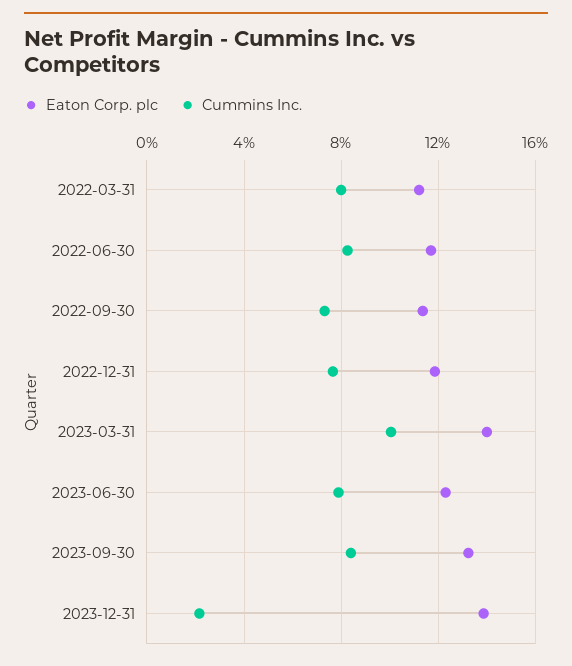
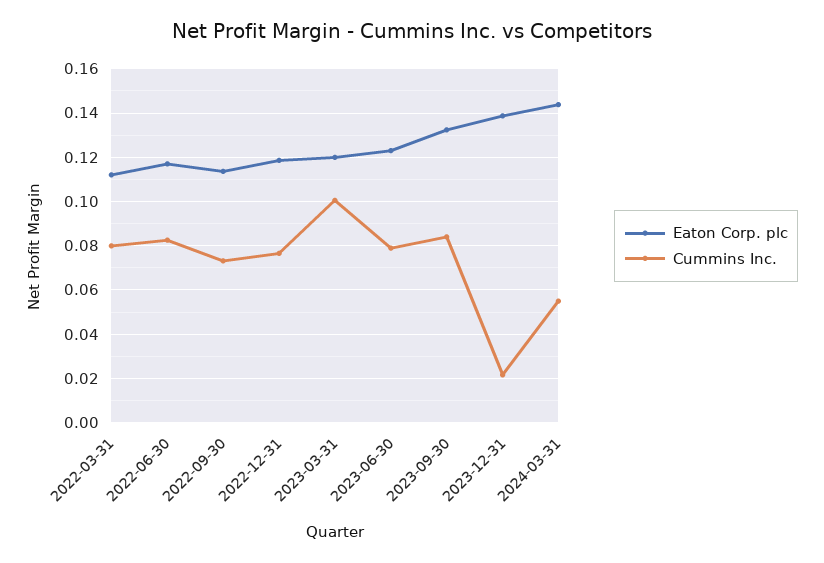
Eaton Corp. plc, 2023-03-31: 0.14 -> 0.12
Eaton Corp. plc, 2024-03-31: none -> 0.145
Cummins Inc., 2024-03-31: none -> 0.055

